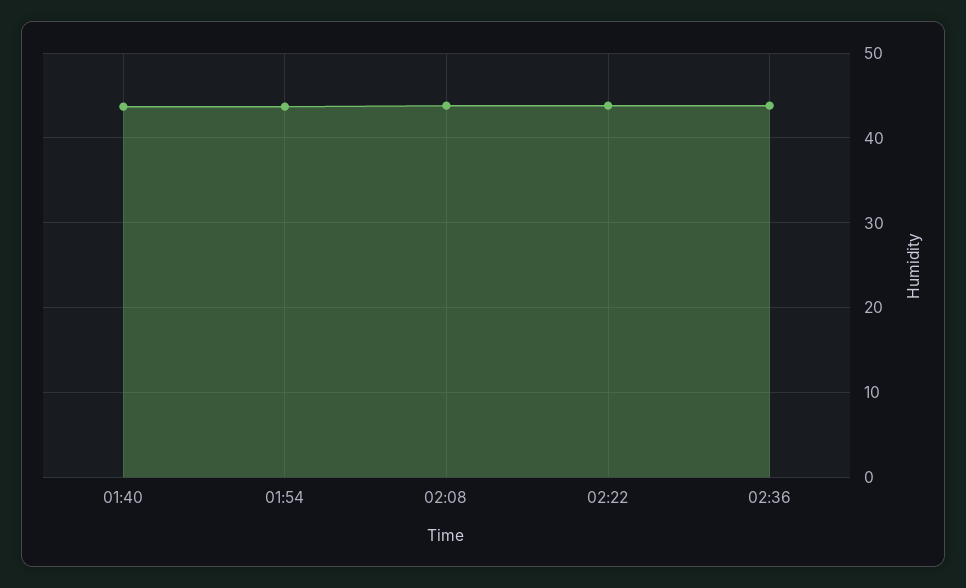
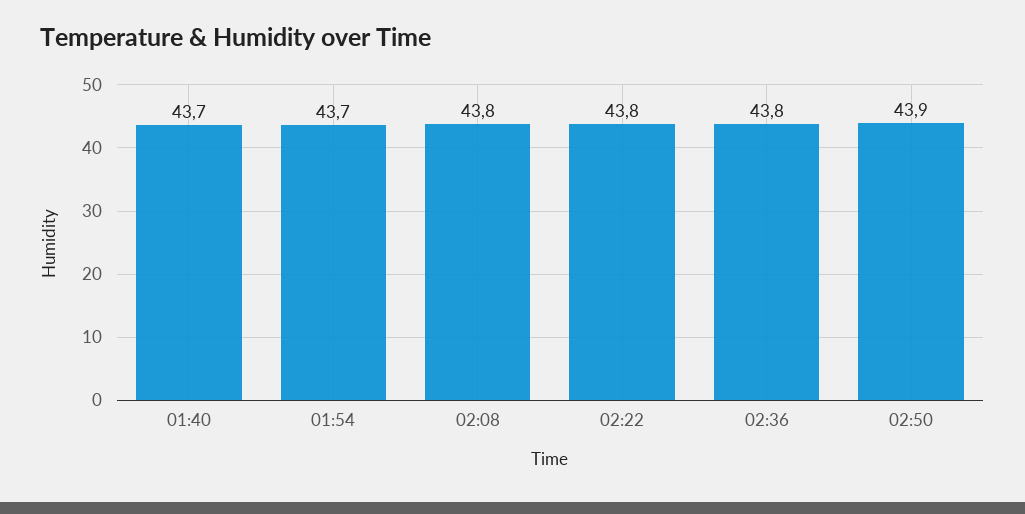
02:50: none -> 43.9

